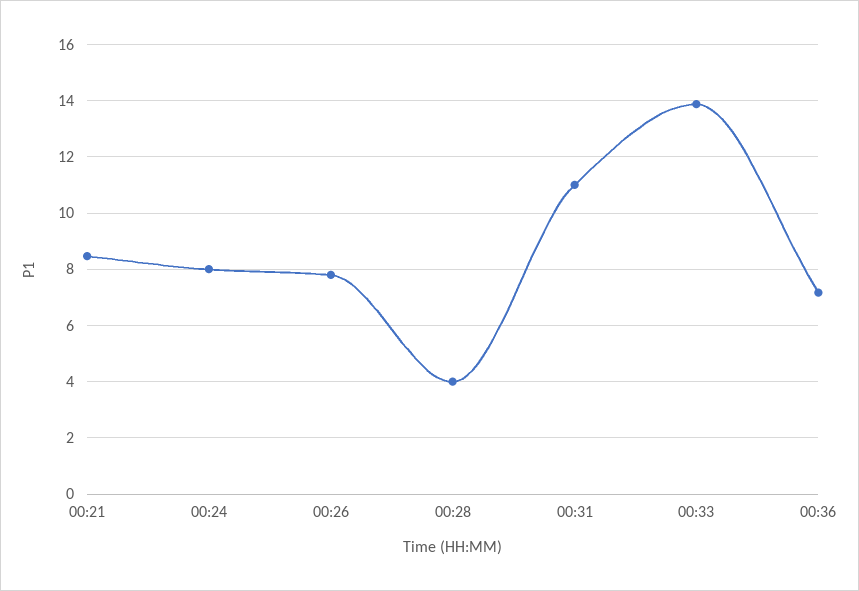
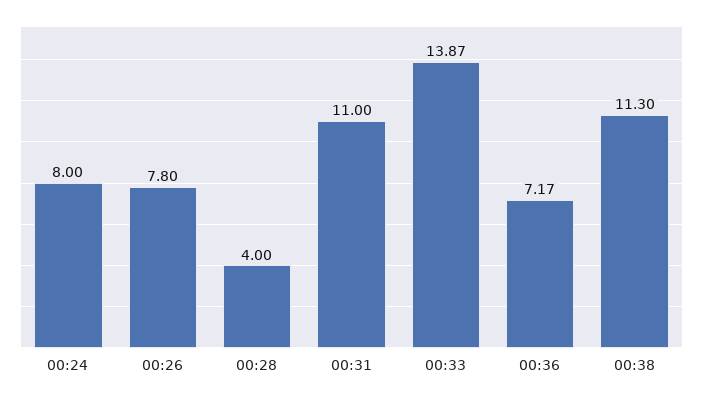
00:21: 8.5 -> none
00:38: none -> 11.3

